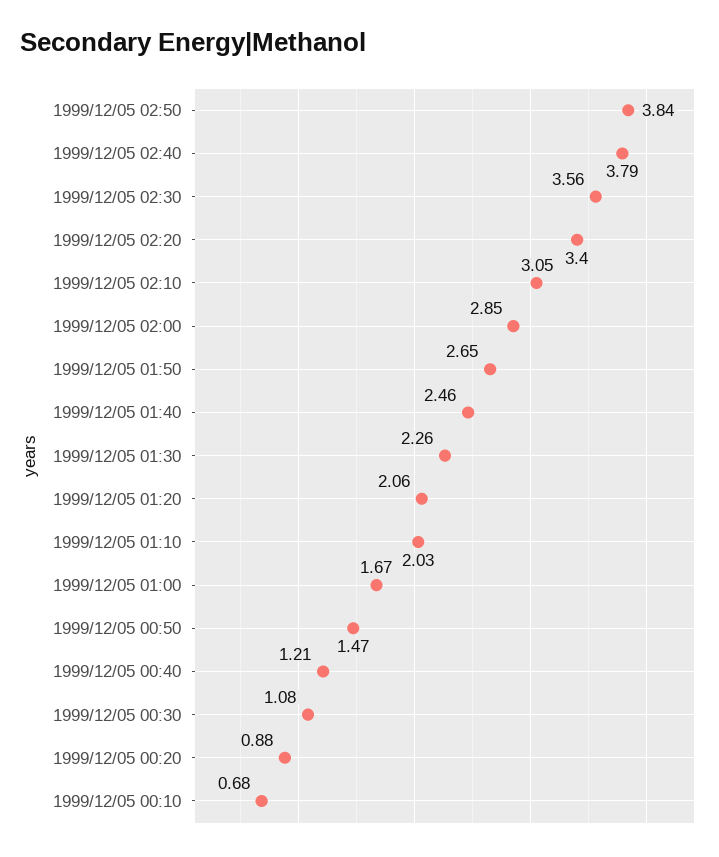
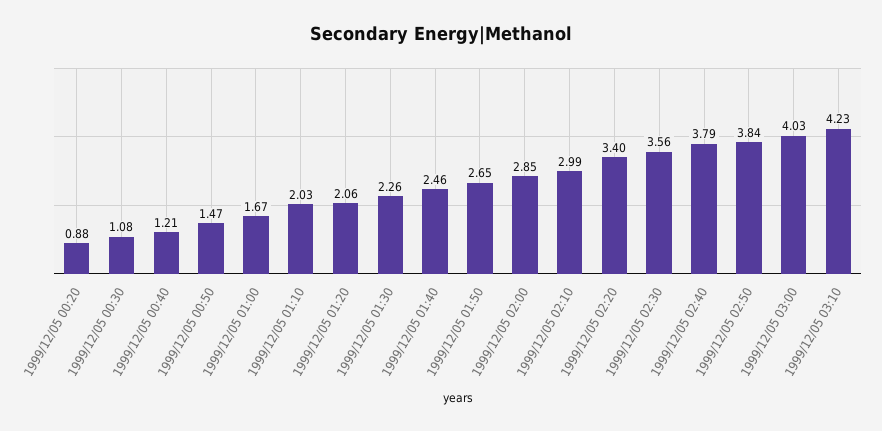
1999/12/05 02:10: 3.05 -> 2.99
1999/12/05 00:10: 0.68 -> none
1999/12/05 03:00: none -> 4.03
1999/12/05 03:10: none -> 4.23

